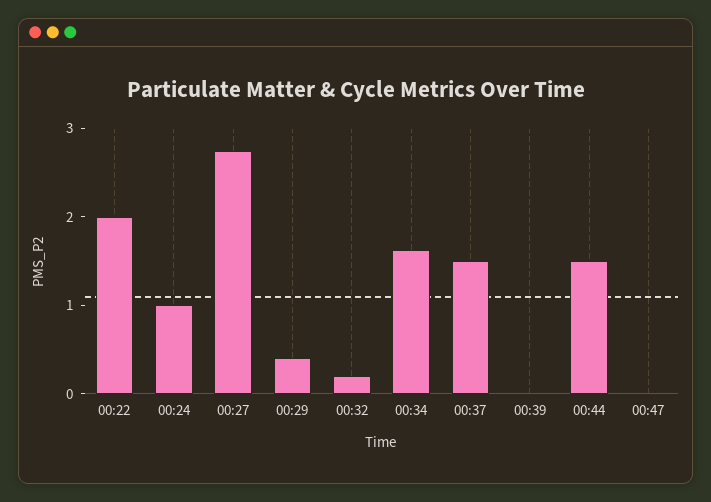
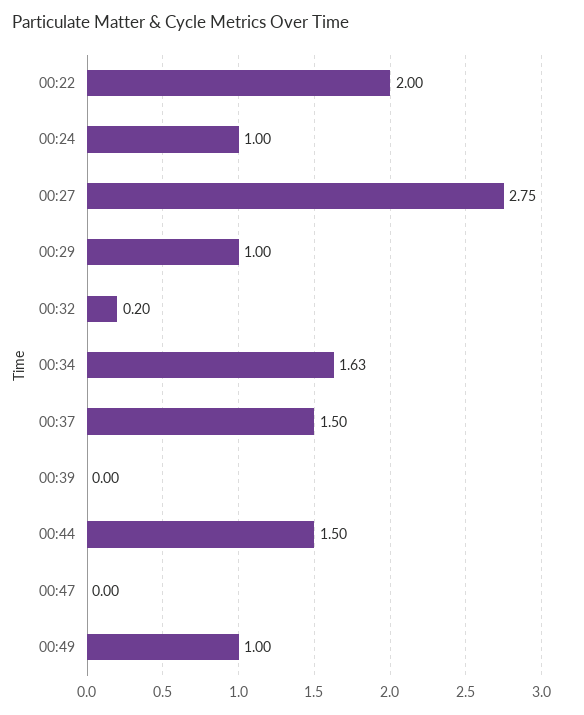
00:29: 0.4 -> 1
00:49: none -> 1

